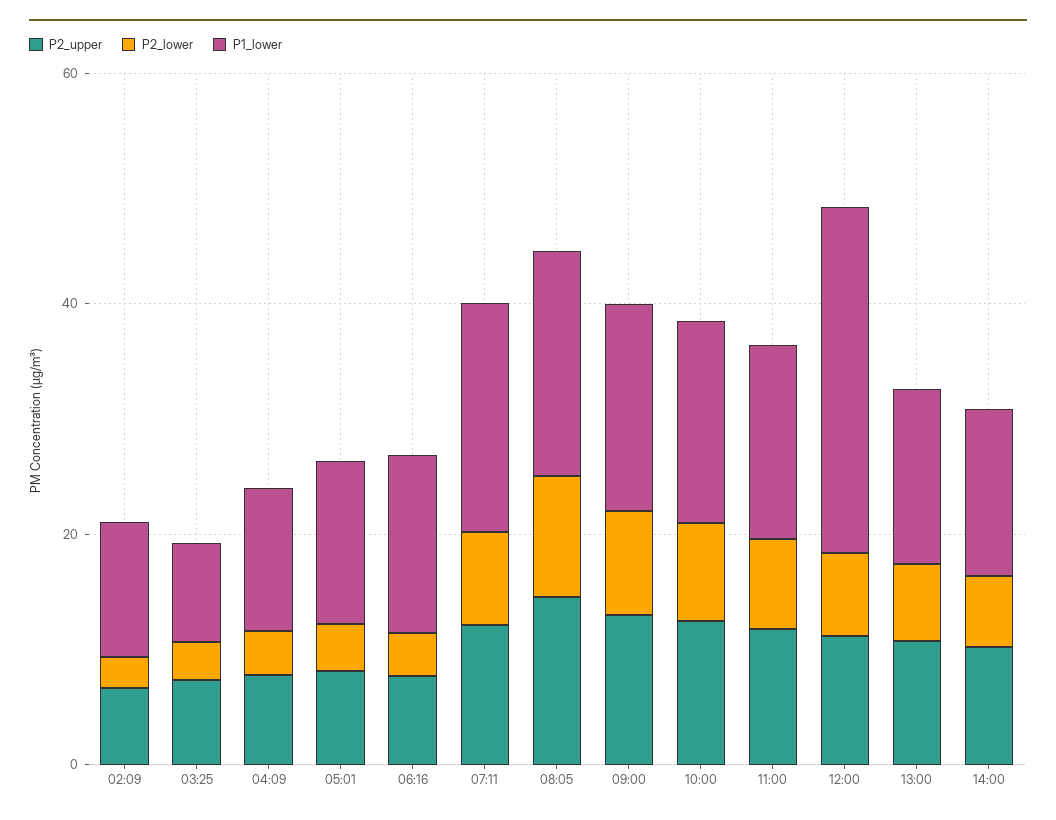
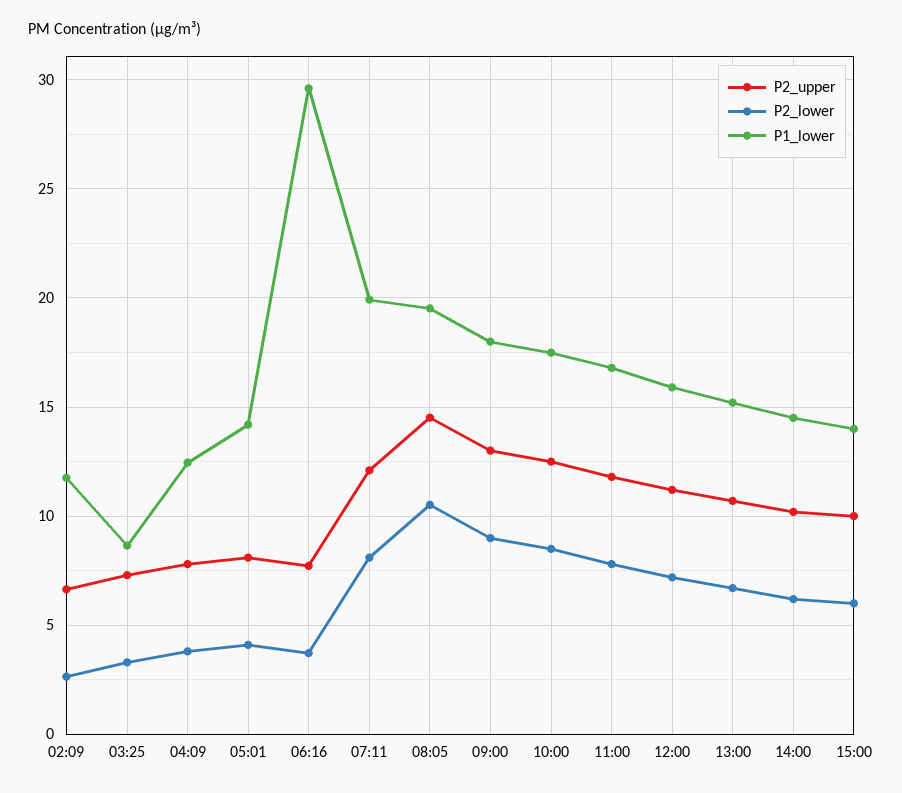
P1_lower, 06:16: 15 -> 29.5
P1_lower, 12:00: 30 -> 16
P2_upper, 15:00: none -> 10
P2_lower, 15:00: none -> 6
P1_lower, 15:00: none -> 14

